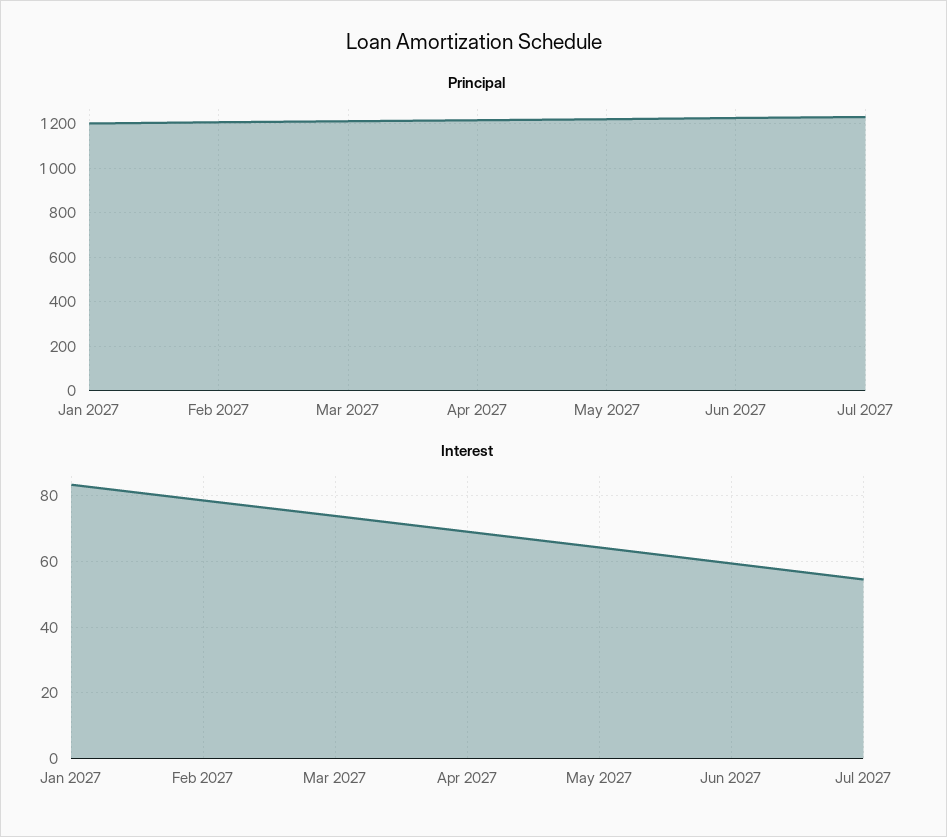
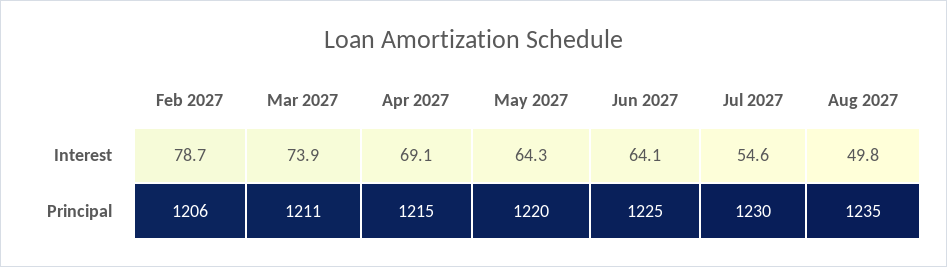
Principal, Jan 2027: 1200 -> none
Interest, Jan 2027: 84 -> none
Interest, Jun 2027: 60 -> 64.1
Interest, Aug 2027: none -> 49.8
Principal, Aug 2027: none -> 1235

